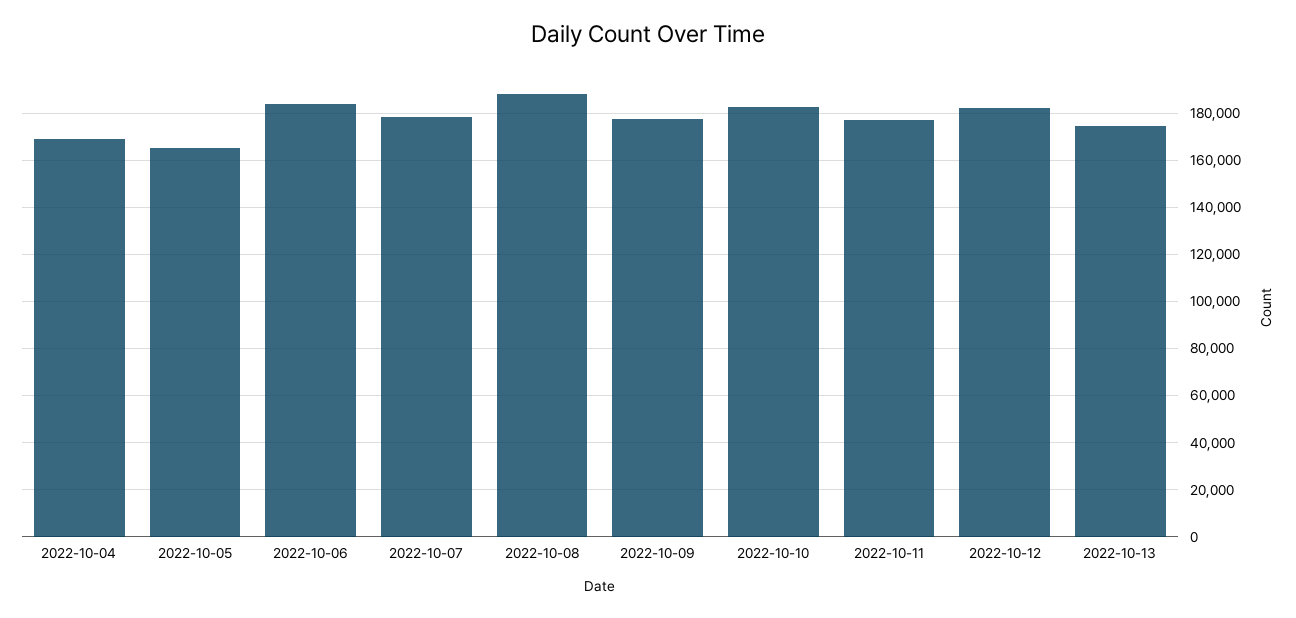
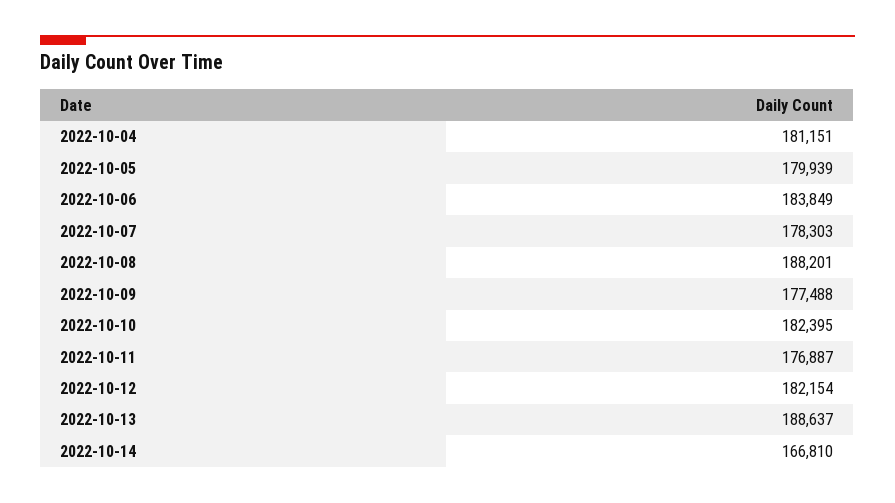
2022-10-04: 170000 -> 181151
2022-10-05: 165000 -> 179939
2022-10-13: 175000 -> 188637
2022-10-14: none -> 166810

